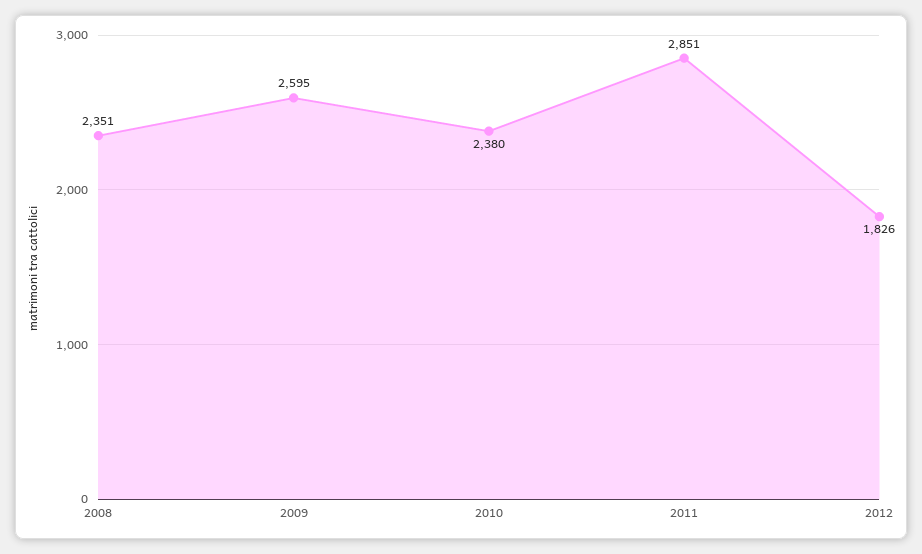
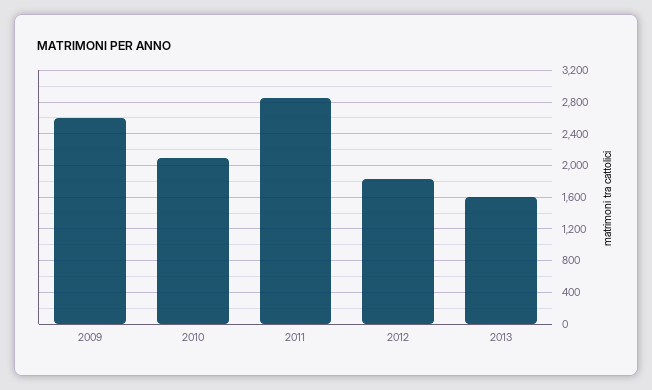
2008: 2351 -> none
2010: 2380 -> 2100
2013: none -> 1600

